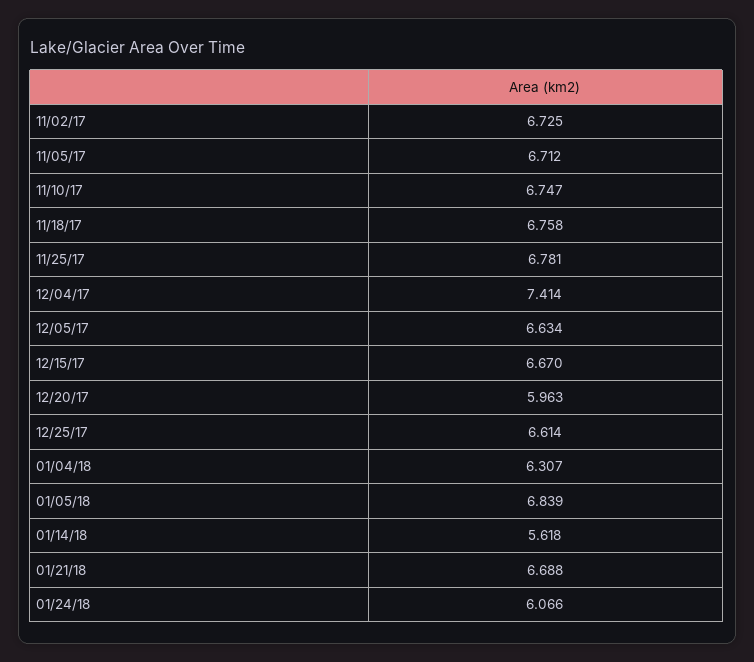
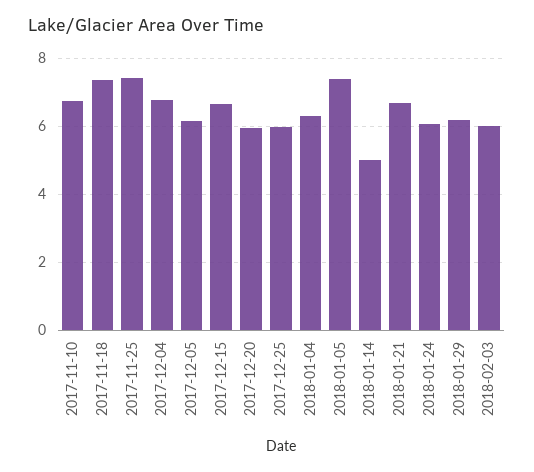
11/02/17: 6.725 -> none
11/05/17: 6.712 -> none
11/18/17: 6.758 -> 7.4
11/25/17: 6.781 -> 7.4
12/04/17: 7.414 -> 6.8
12/05/17: 6.634 -> 6.2
12/25/17: 6.614 -> 6
01/05/18: 6.839 -> 7.4
01/14/18: 5.618 -> 5
2018-01-29: none -> 6.2
2018-02-03: none -> 6

